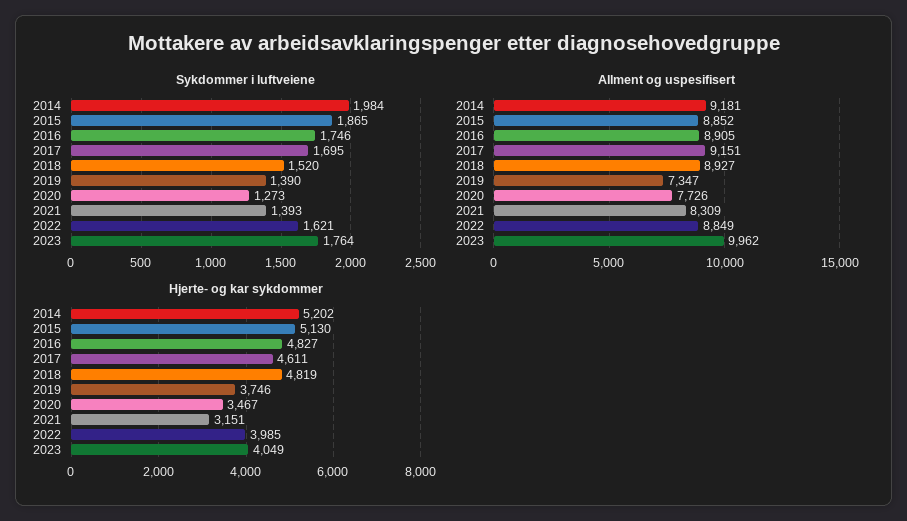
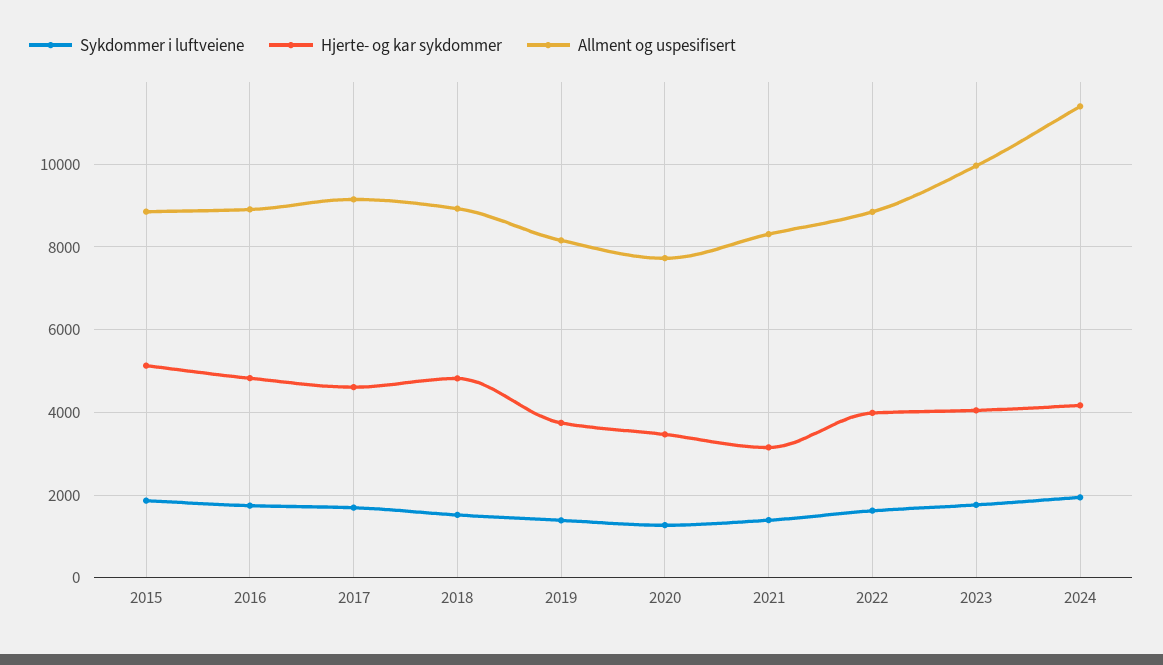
Sykdommer i luftveiene, 2014: 1984 -> none
Allment og uspesifisert, 2014: 9181 -> none
Allment og uspesifisert, 2019: 7347 -> 8200
Hjerte- og kar sykdommer, 2014: 5202 -> none
Sykdommer i luftveiene, 2024: none -> 2000
Hjerte- og kar sykdommer, 2024: none -> 4200
Allment og uspesifisert, 2024: none -> 11400

